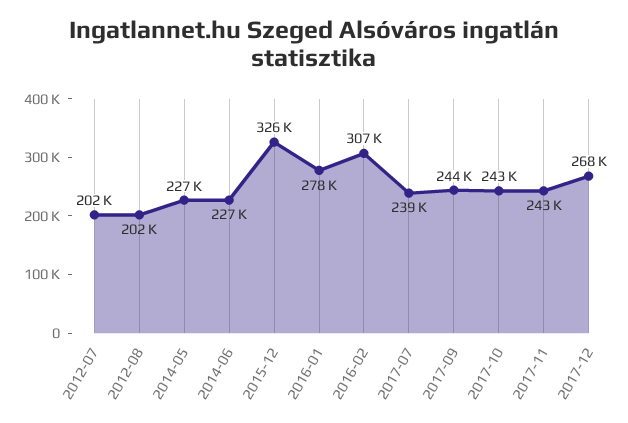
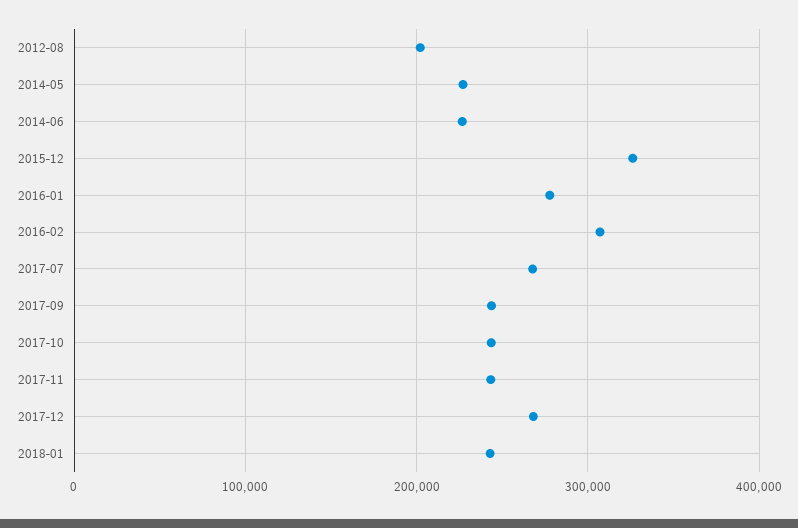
2012-07: 202000 -> none
2017-07: 239000 -> 270000
2018-01: none -> 240000

